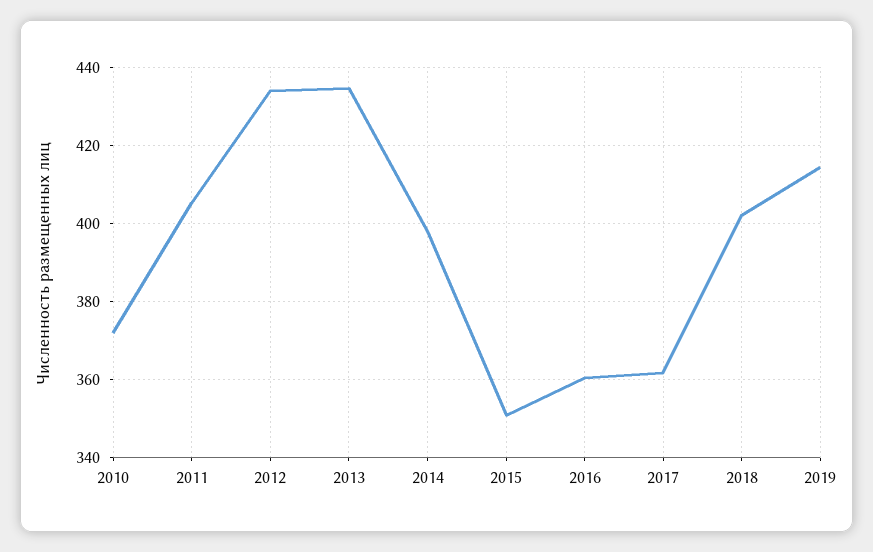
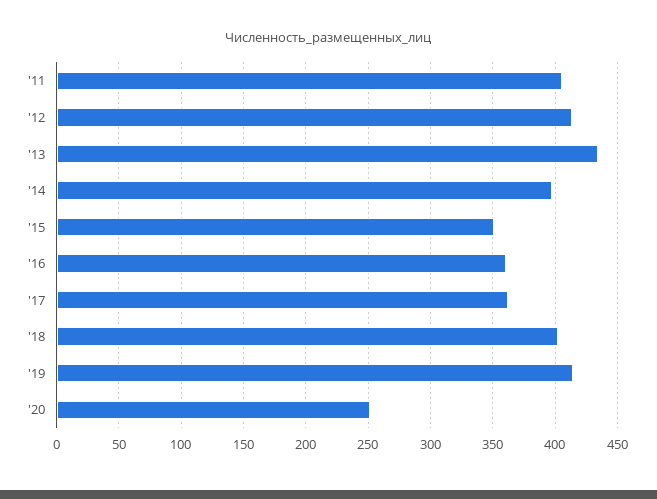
2010: 372 -> none
2012: 434 -> 415
'20: none -> 250

